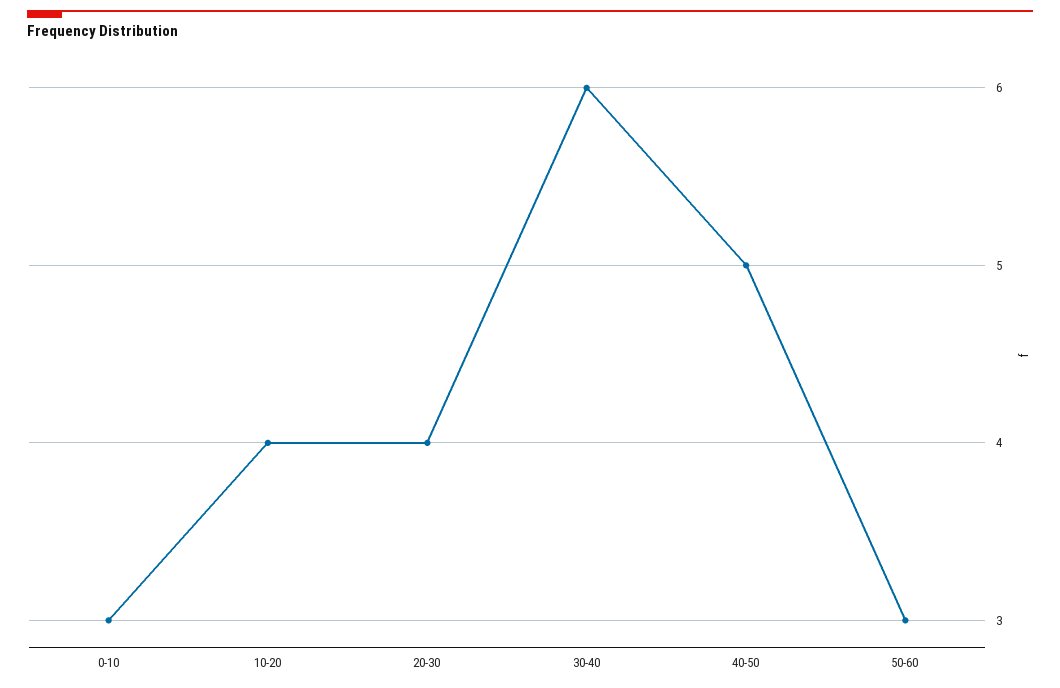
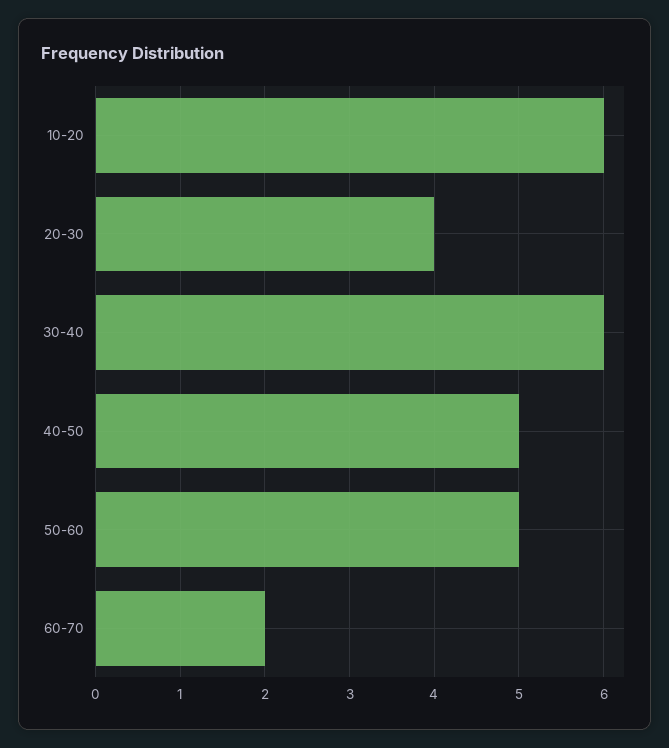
0-10: 3 -> none
10-20: 4 -> 6
50-60: 3 -> 5
60-70: none -> 2

